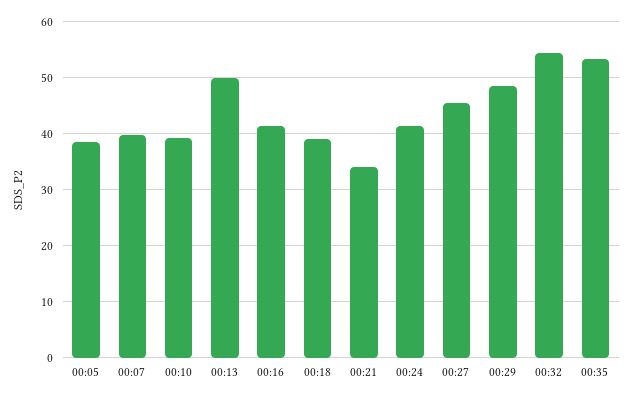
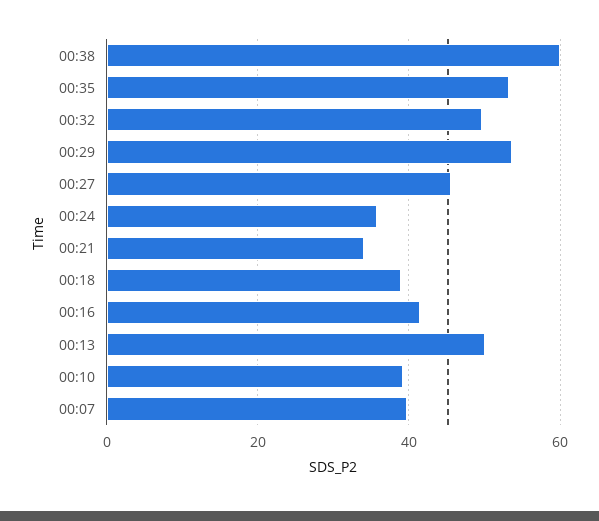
00:05: 38 -> none
00:24: 42 -> 36
00:29: 48 -> 54
00:32: 54 -> 50
00:38: none -> 60

